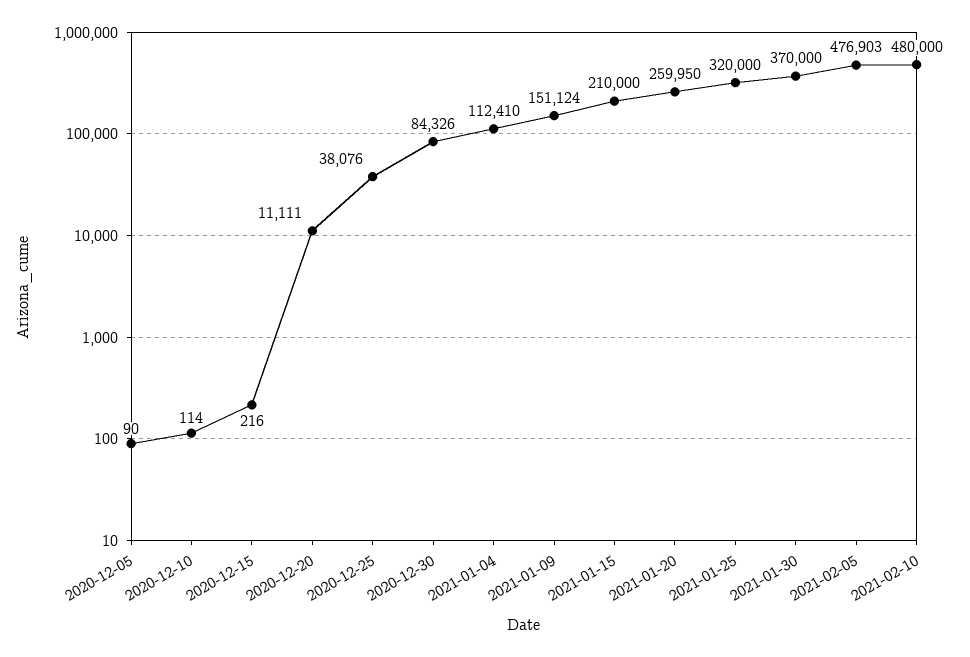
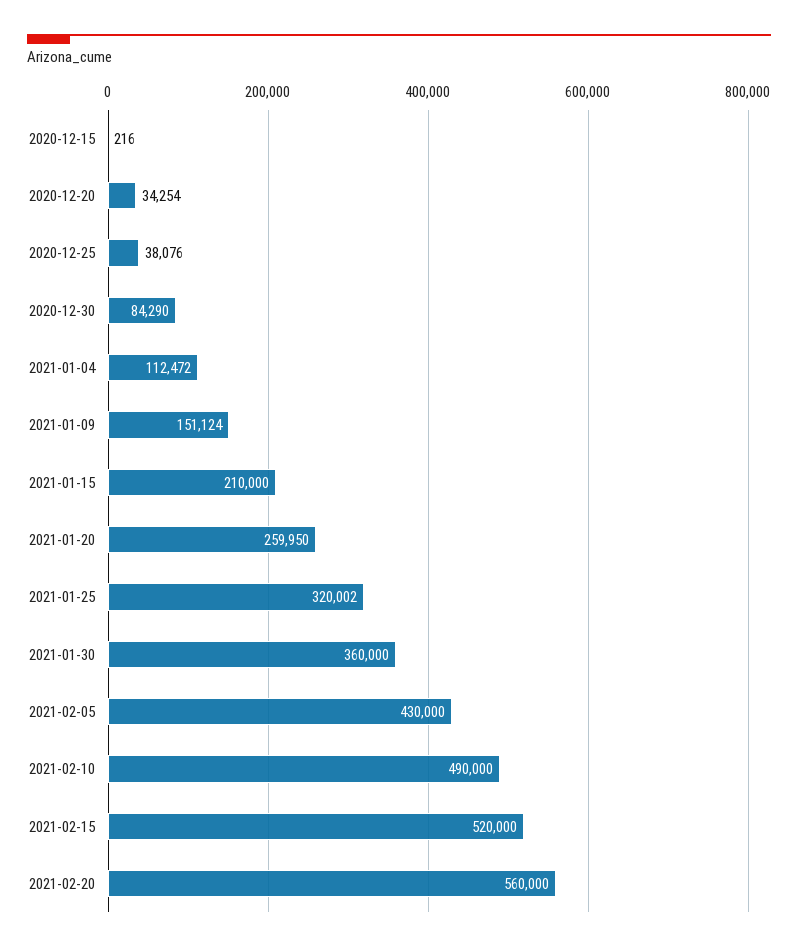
2020-12-05: 90 -> none
2020-12-10: 114 -> none
2020-12-20: 11111 -> 34254
2020-12-30: 84326 -> 84290
2021-01-04: 112410 -> 112472
2021-01-25: 320000 -> 320002
2021-01-30: 370000 -> 360000
2021-02-05: 476903 -> 430000
2021-02-10: 480000 -> 490000
2021-02-15: none -> 520000
2021-02-20: none -> 560000

